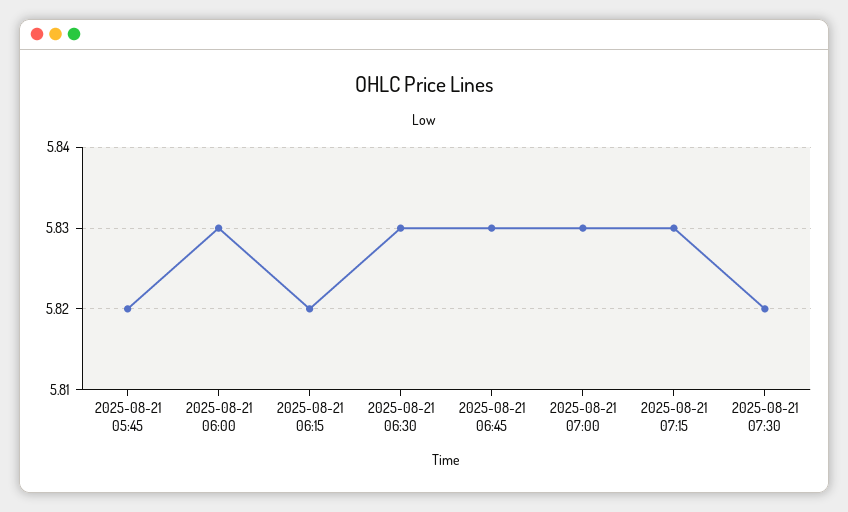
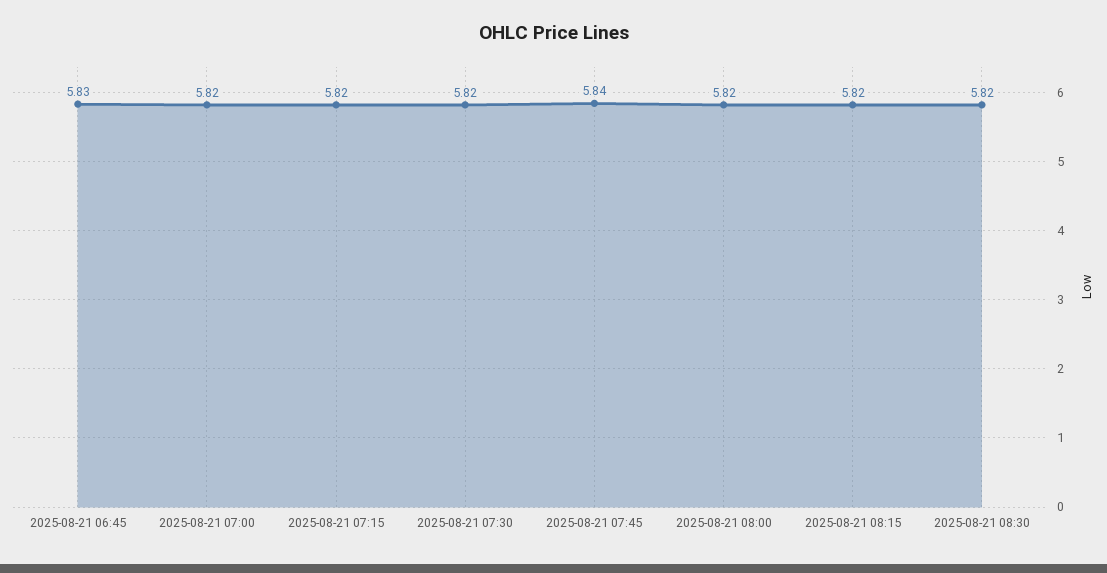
2025-08-21 05:45: 5.82 -> none
2025-08-21 06:00: 5.83 -> none
2025-08-21 06:15: 5.82 -> none
2025-08-21 06:30: 5.83 -> none
2025-08-21 07:00: 5.83 -> 5.82
2025-08-21 07:15: 5.83 -> 5.82
2025-08-21 07:45: none -> 5.84
2025-08-21 08:00: none -> 5.82
2025-08-21 08:15: none -> 5.82
2025-08-21 08:30: none -> 5.82

